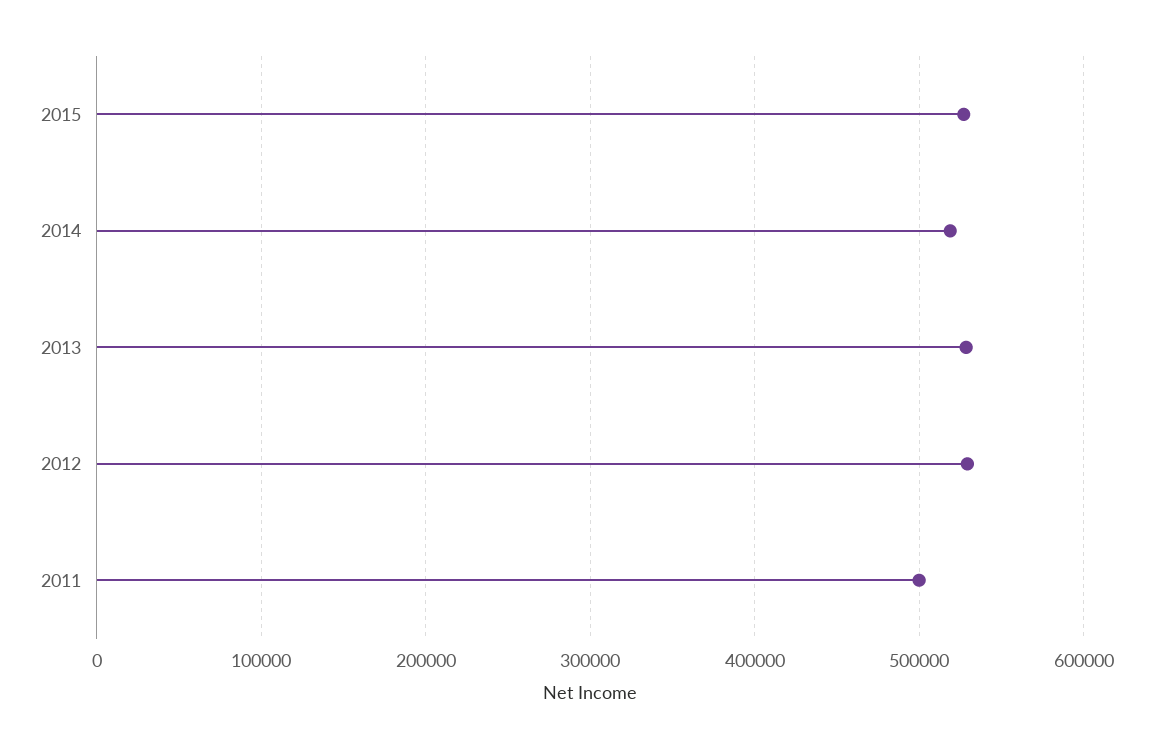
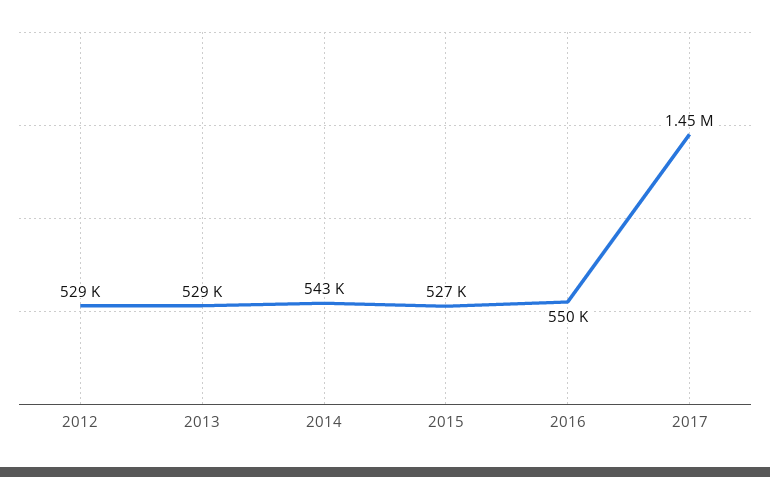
2014: 520000 -> 543000
2011: 500000 -> none
2016: none -> 550000
2017: none -> 1450000

